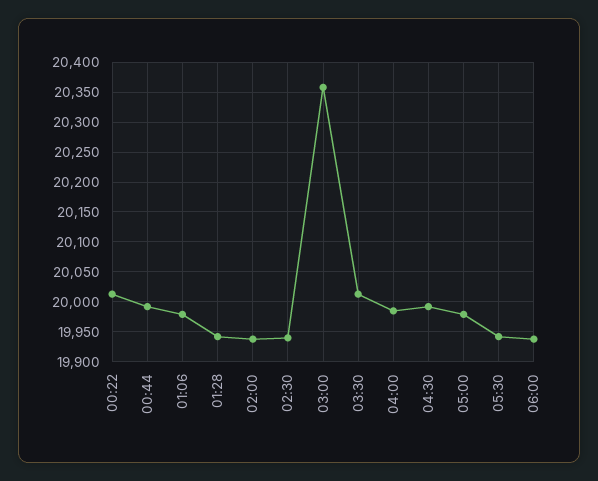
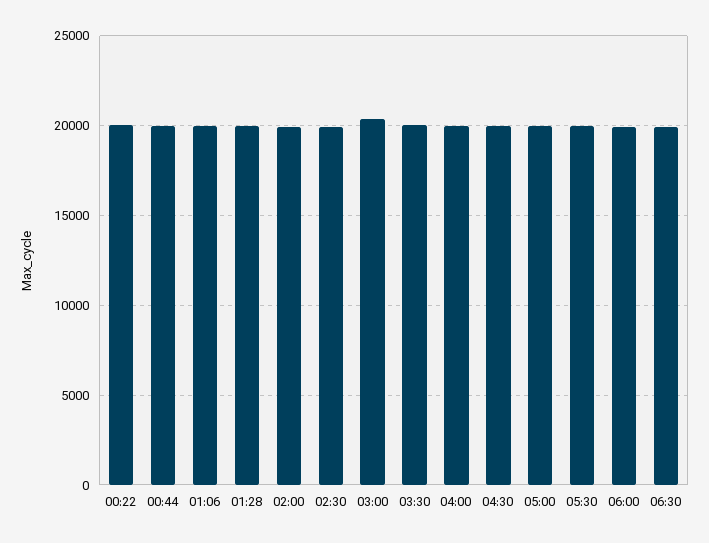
06:30: none -> 20000

